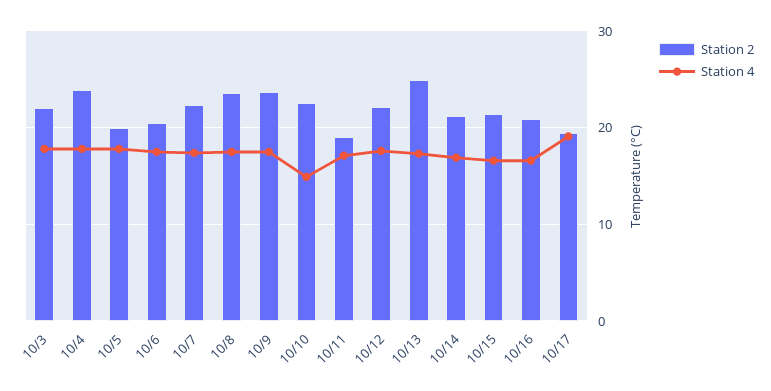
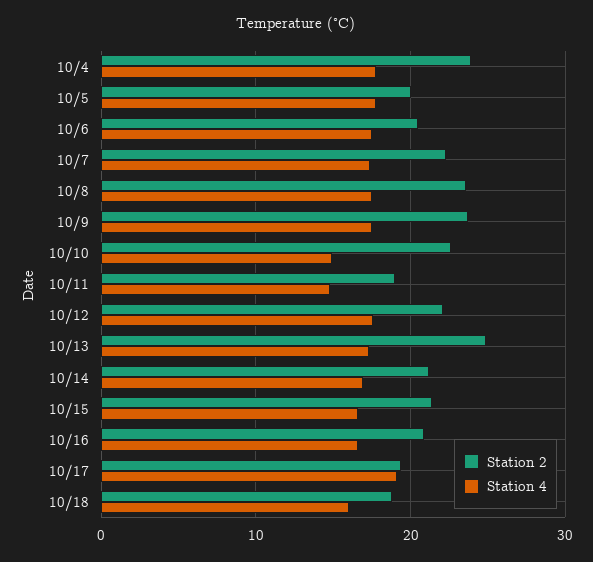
Station 2, 10/3: 22 -> none
Station 4, 10/3: 18 -> none
Station 4, 10/11: 17 -> 15
Station 2, 10/18: none -> 19
Station 4, 10/18: none -> 16

